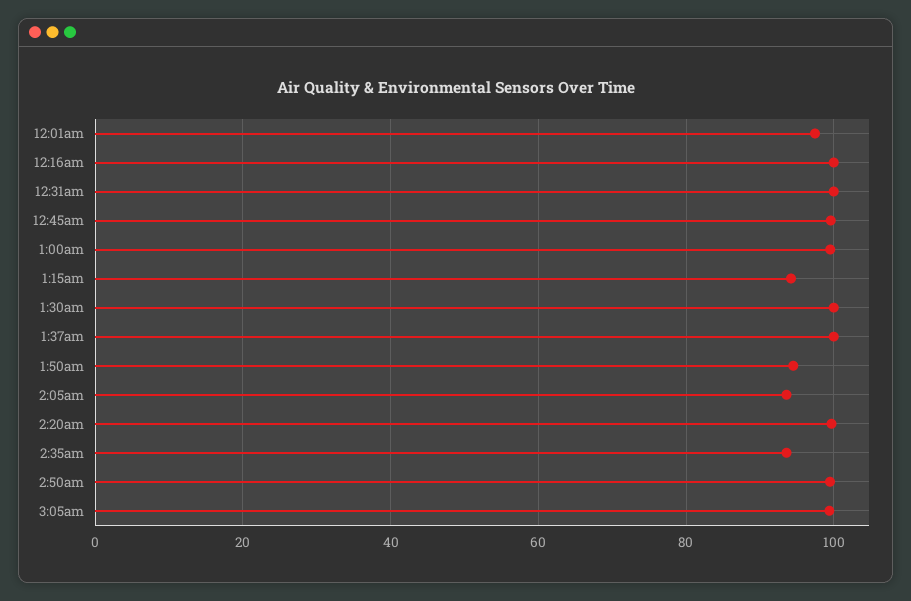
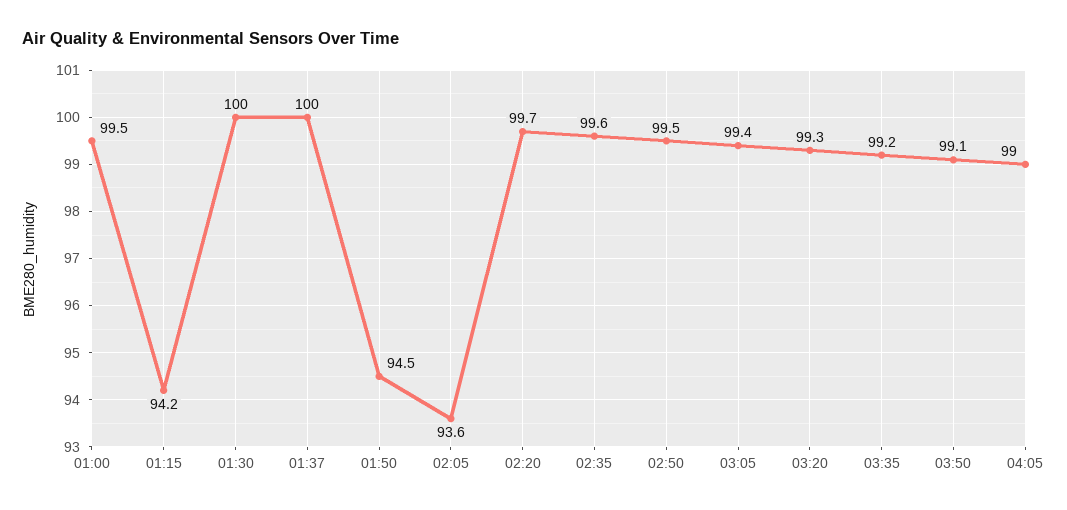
12:01am: 98 -> none
12:16am: 100 -> none
12:31am: 100 -> none
12:45am: 100 -> none
2:35am: 94 -> 99.6
03:20: none -> 99.3
03:35: none -> 99.2
03:50: none -> 99.1
04:05: none -> 99

